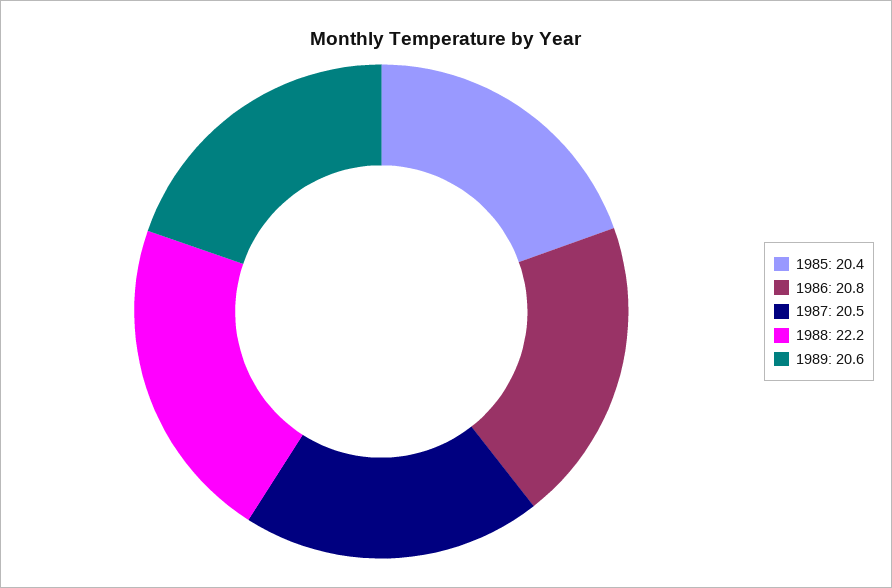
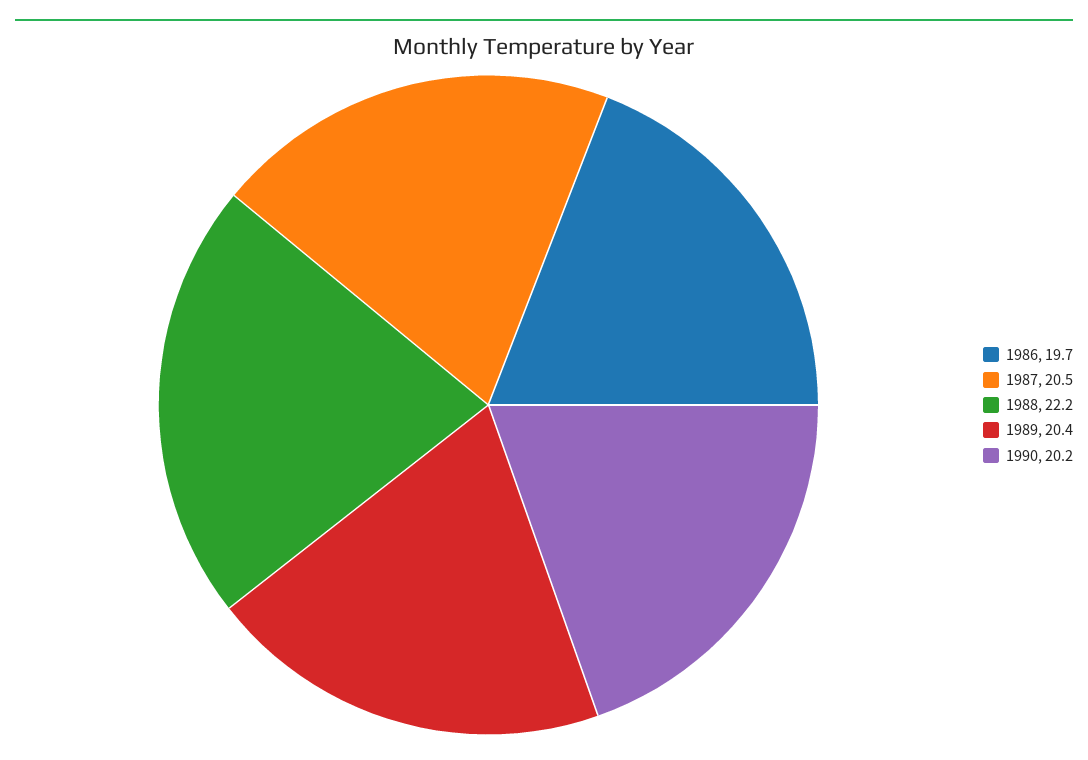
1985: 20.4 -> none
1986: 20.8 -> 19.7
1989: 20.6 -> 20.4
1990: none -> 20.2

